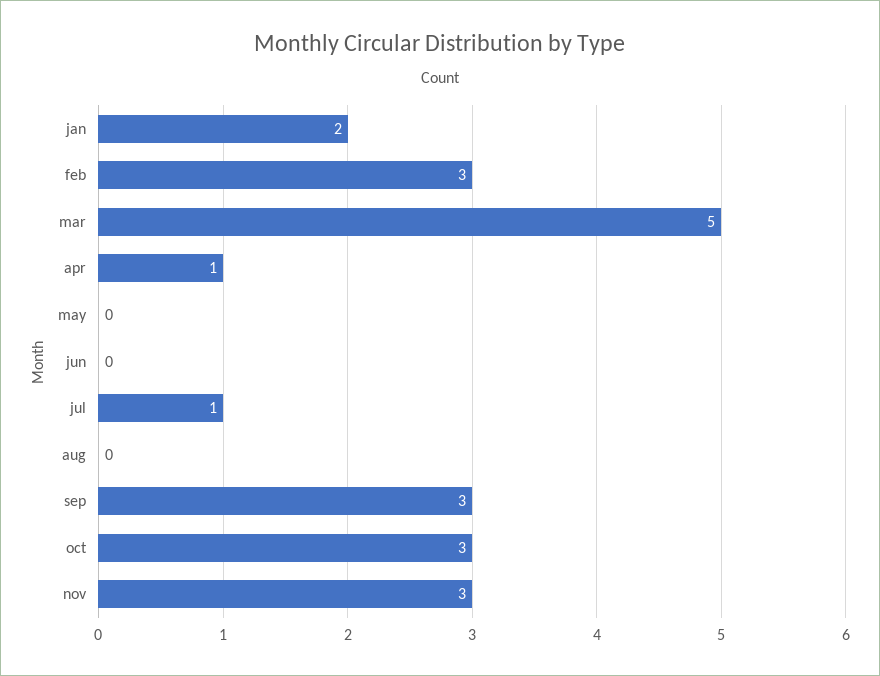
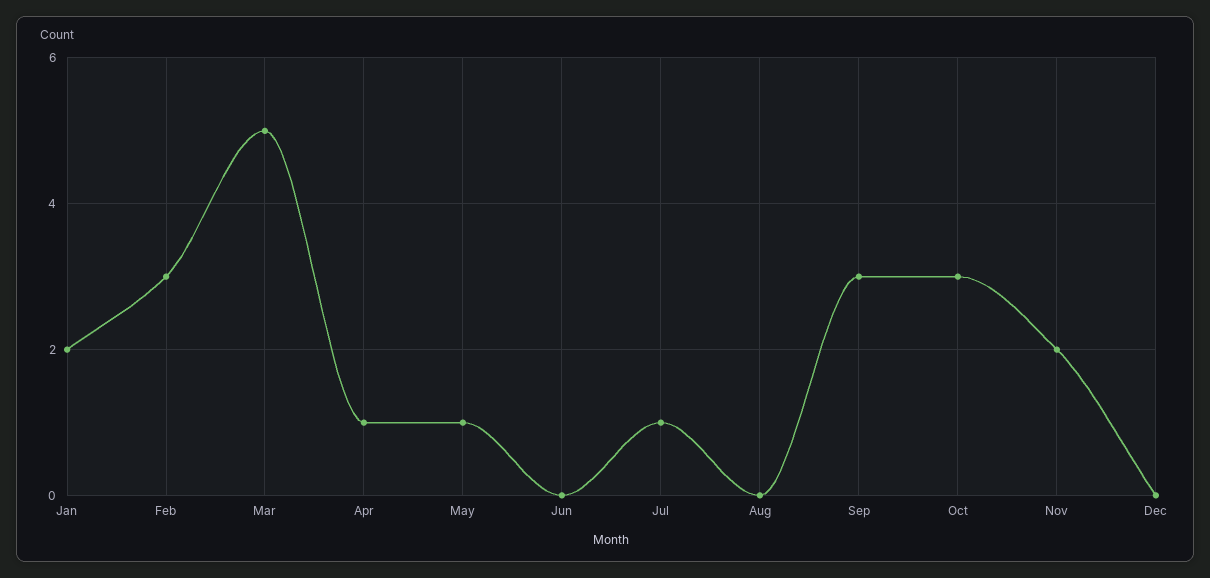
may: 0 -> 1
nov: 3 -> 2
Dec: none -> 0

